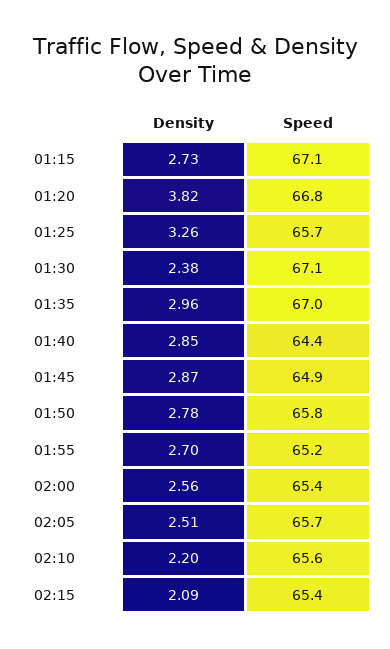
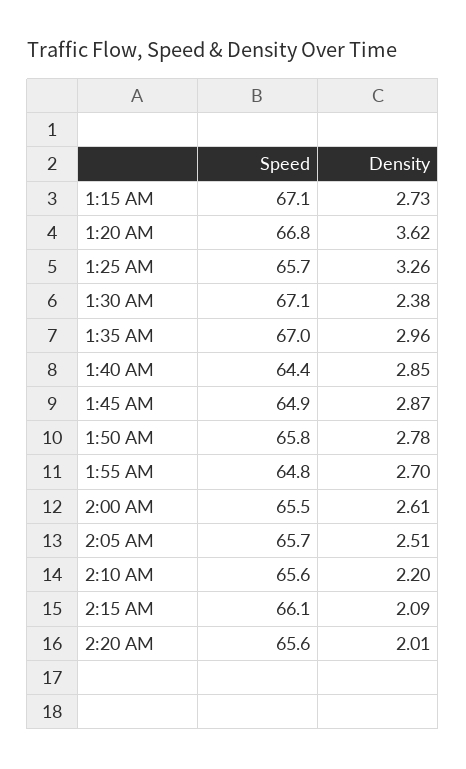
Density, 01:20: 3.82 -> 3.62
Speed, 01:55: 65.2 -> 64.8
Density, 02:00: 2.56 -> 2.61
Speed, 02:00: 65.4 -> 65.5
Speed, 02:15: 65.4 -> 66.1
Speed, 2:20 AM: none -> 65.6
Density, 2:20 AM: none -> 2.01

